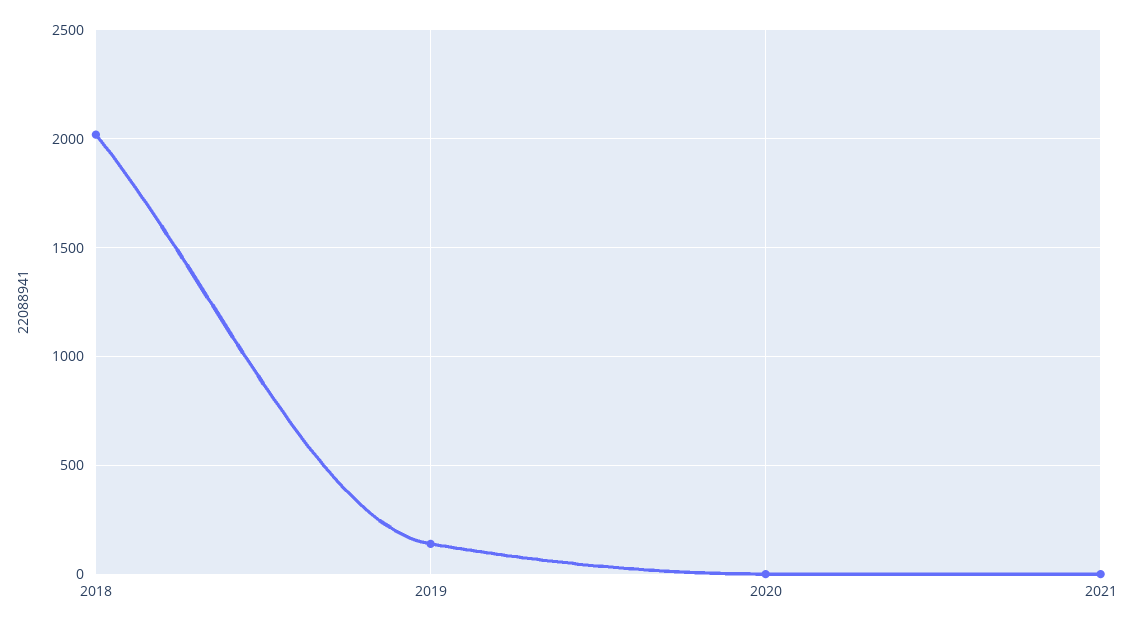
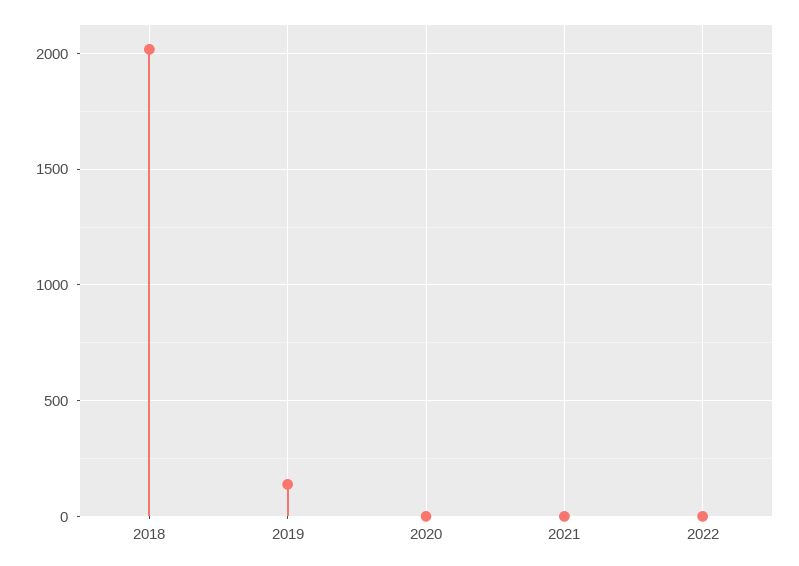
2022: none -> 0

